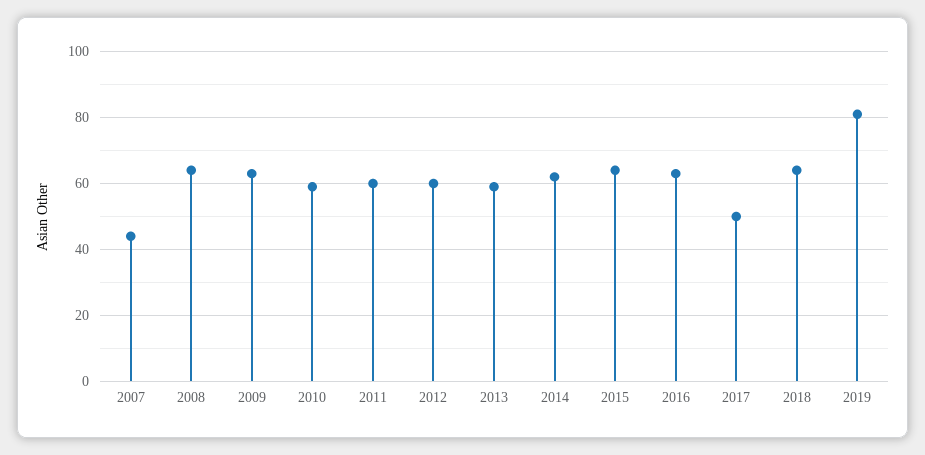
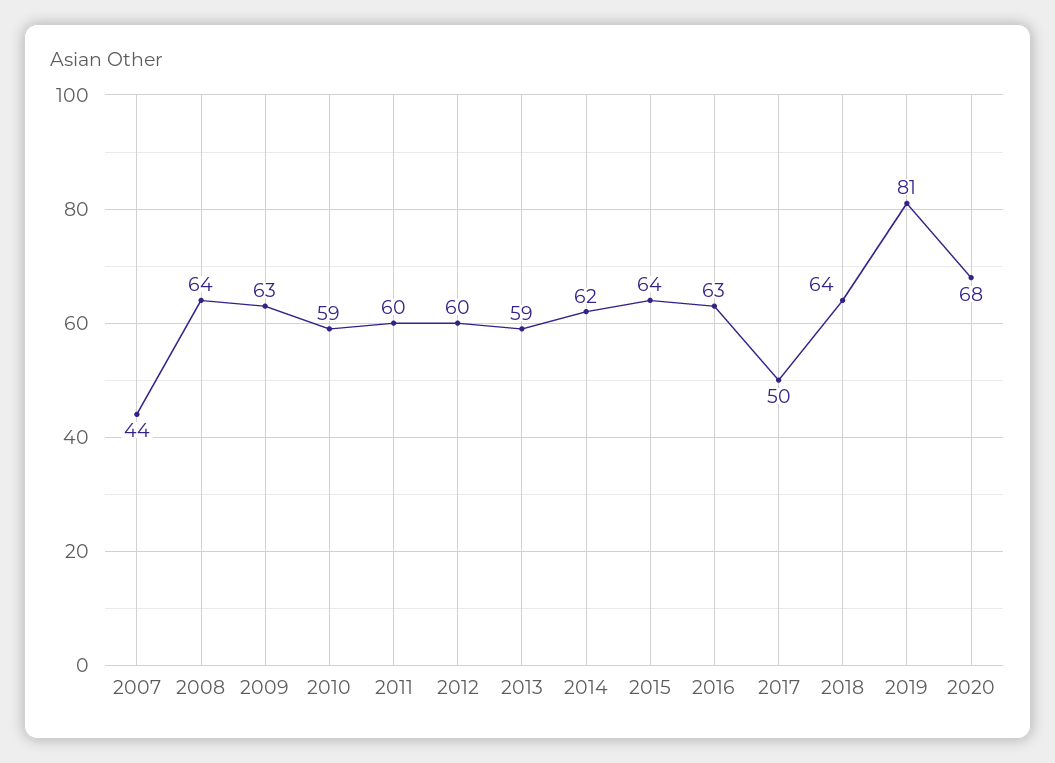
2020: none -> 68

